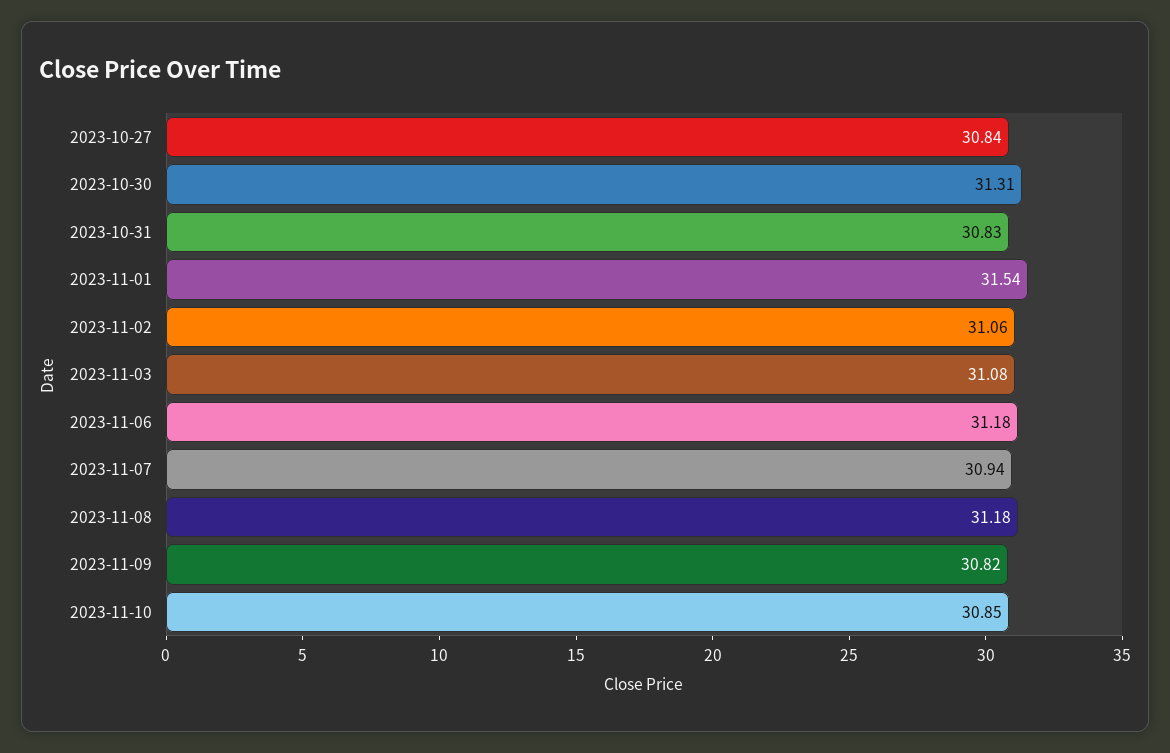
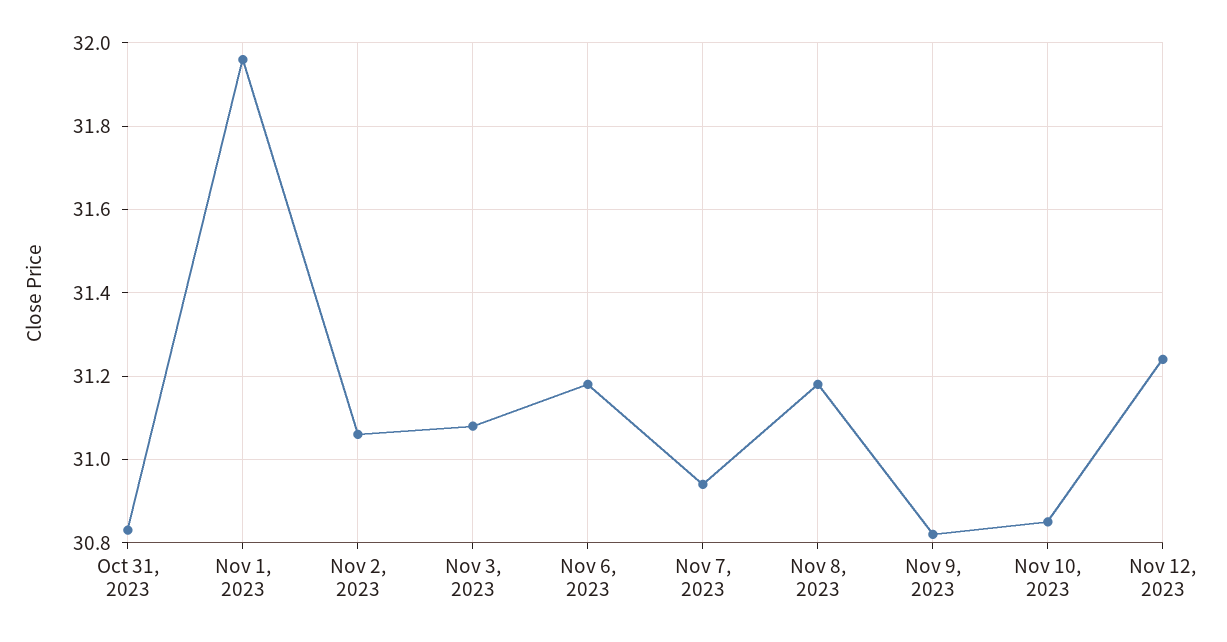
2023-10-27: 30.84 -> none
2023-10-30: 31.31 -> none
2023-11-01: 31.54 -> 31.95
Nov 12, 2023: none -> 31.25

